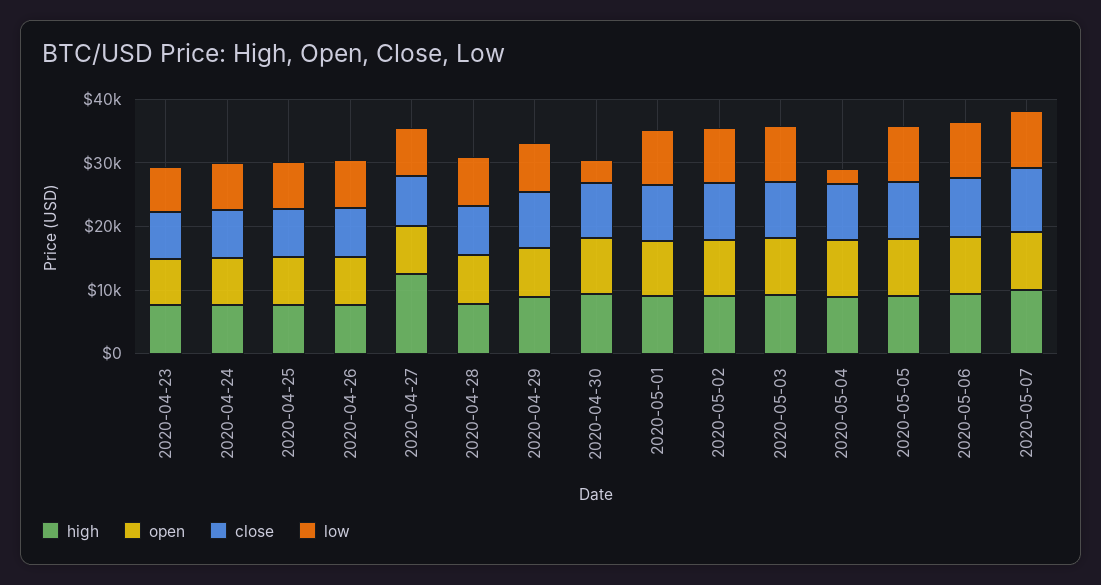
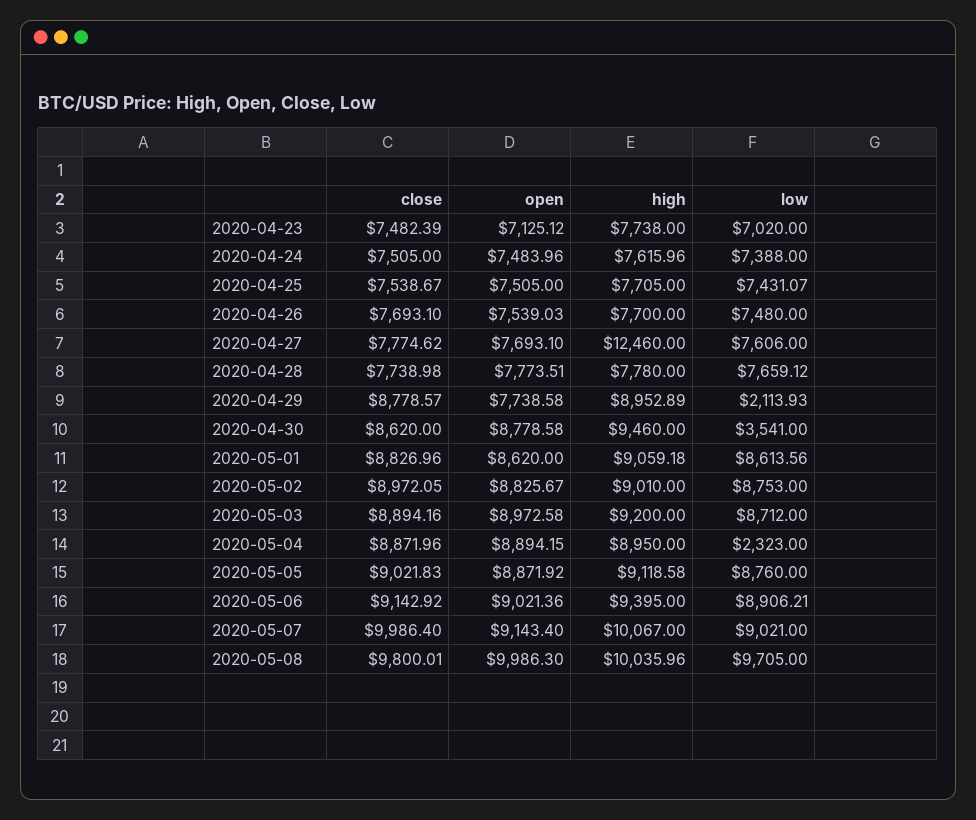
low, 2020-04-29: 8000 -> 2113.93
close, 2020-05-08: none -> 9800.01
open, 2020-05-08: none -> 9986.3
high, 2020-05-08: none -> 10035.96
low, 2020-05-08: none -> 9705

